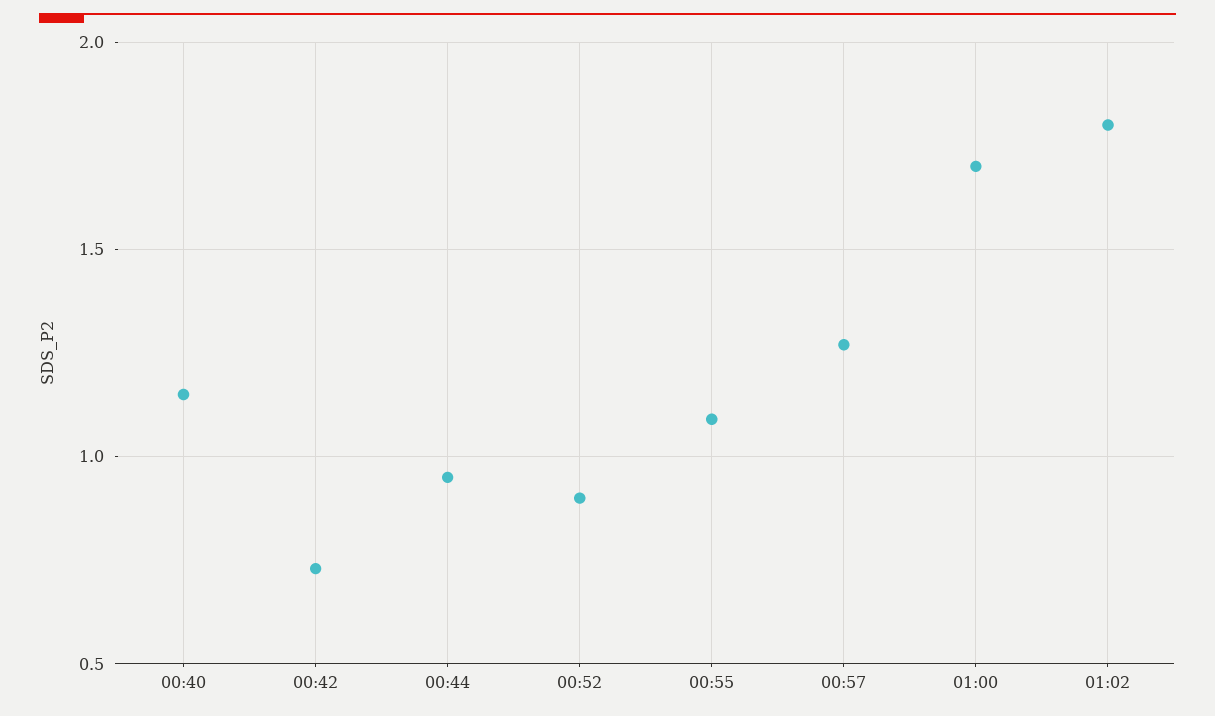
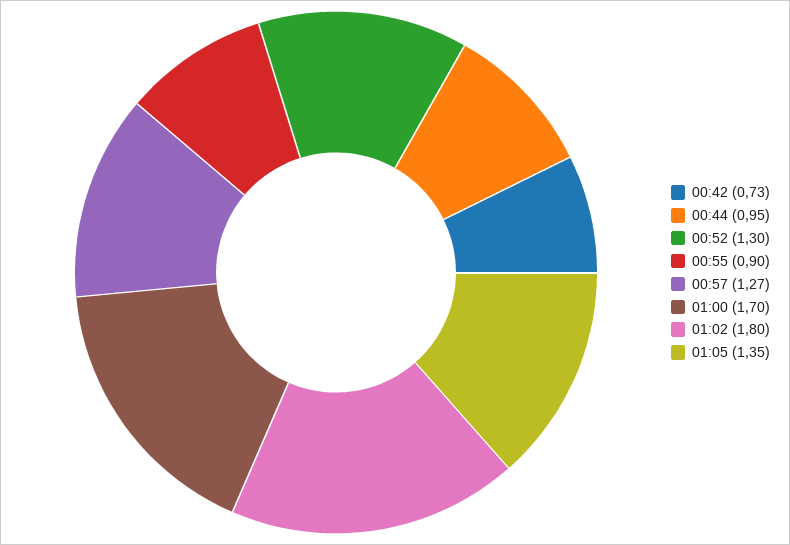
00:40: 1.15 -> none
00:52: 0.9 -> 1.3
00:55: 1.1 -> 0.9
01:05: none -> 1.35

